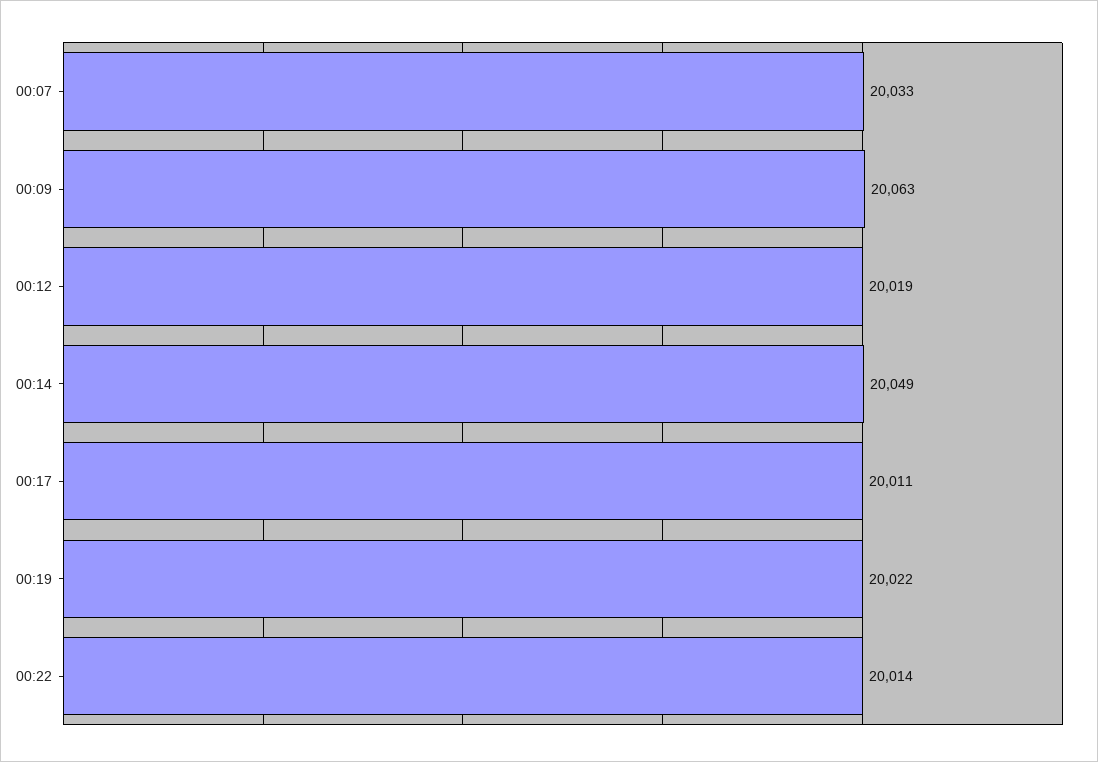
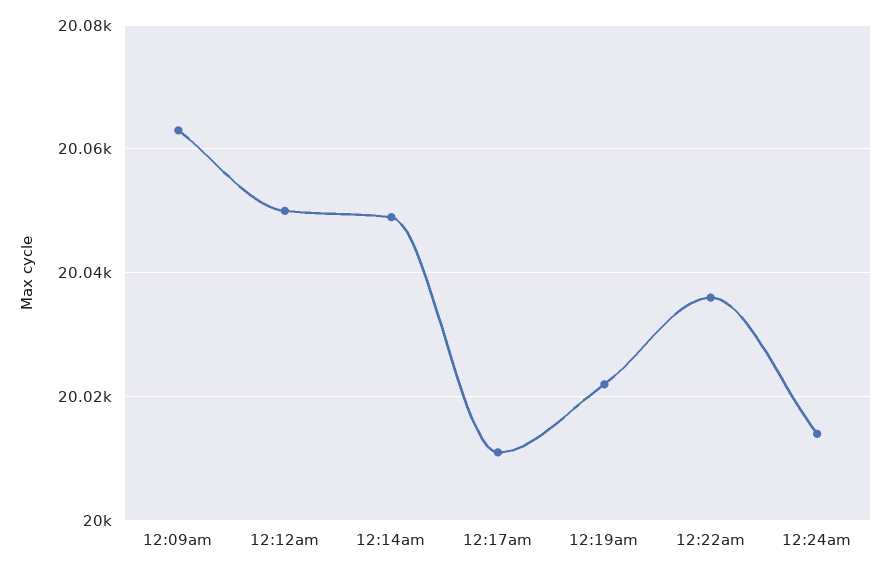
00:07: 20033 -> none
00:12: 20019 -> 20050
00:22: 20014 -> 20035
12:24am: none -> 20015

